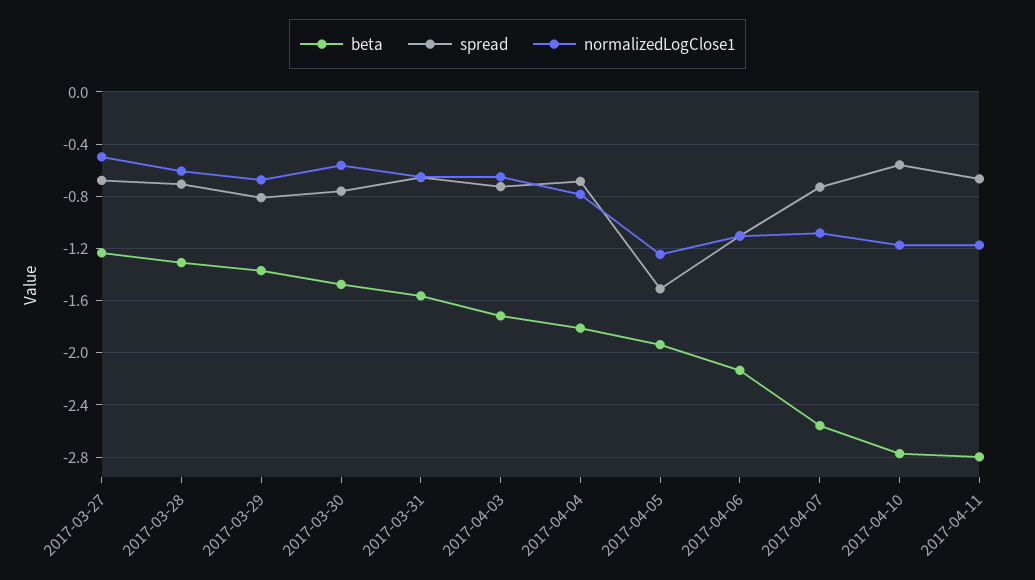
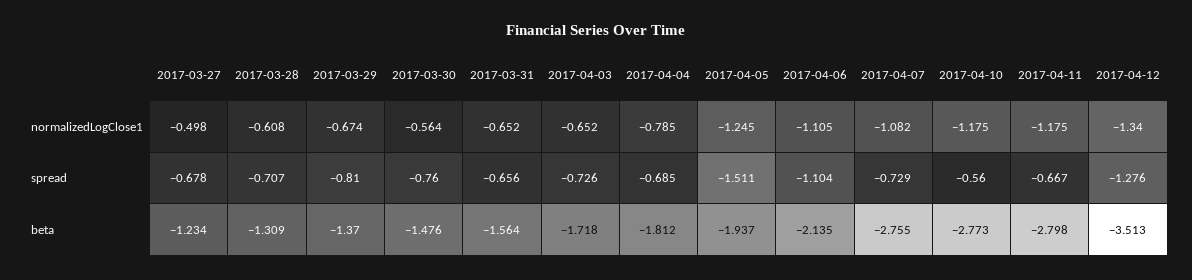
beta, 2017-04-07: -2.55 -> -2.755
normalizedLogClose1, 2017-04-12: none -> -1.34
spread, 2017-04-12: none -> -1.276
beta, 2017-04-12: none -> -3.513

